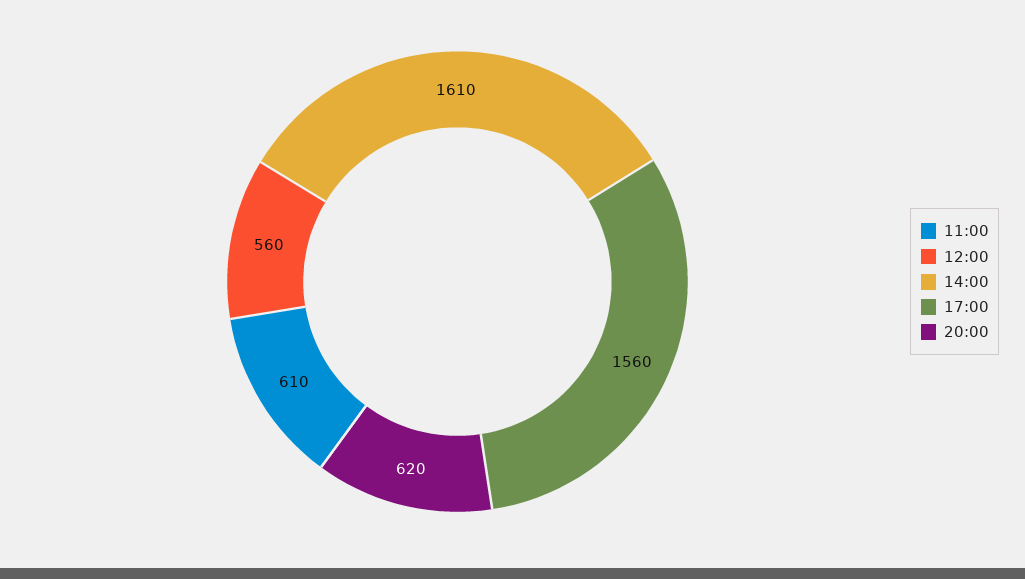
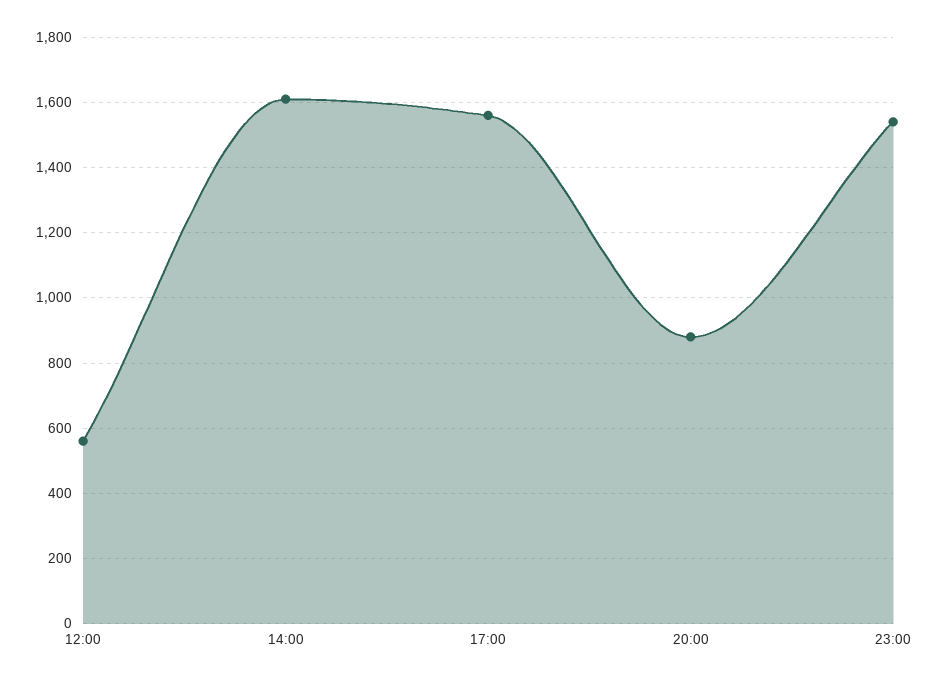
11:00: 610 -> none
20:00: 620 -> 880
23:00: none -> 1540

